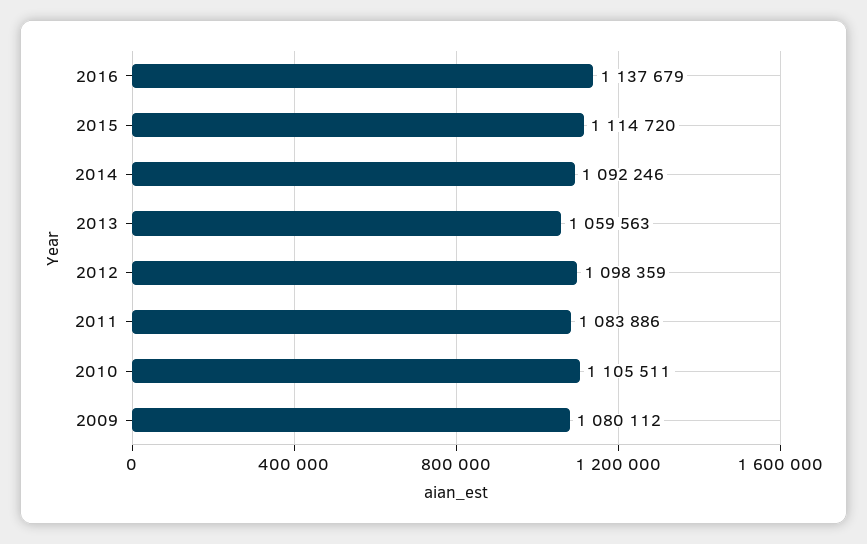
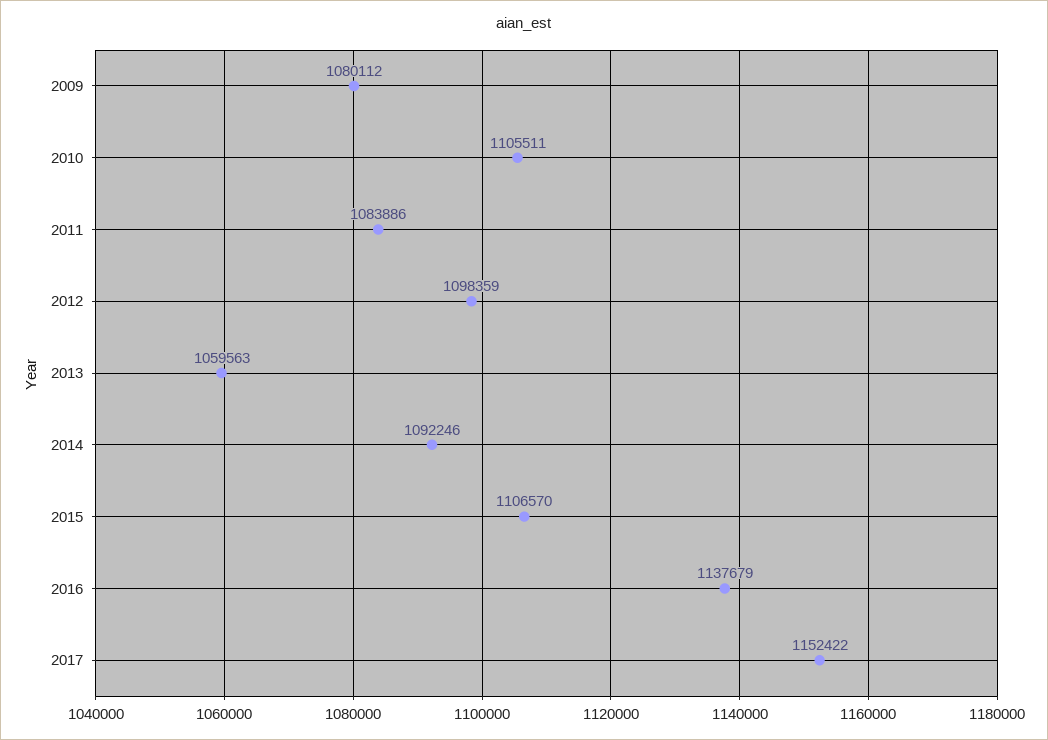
2015: 1114720 -> 1106570
2017: none -> 1152422

